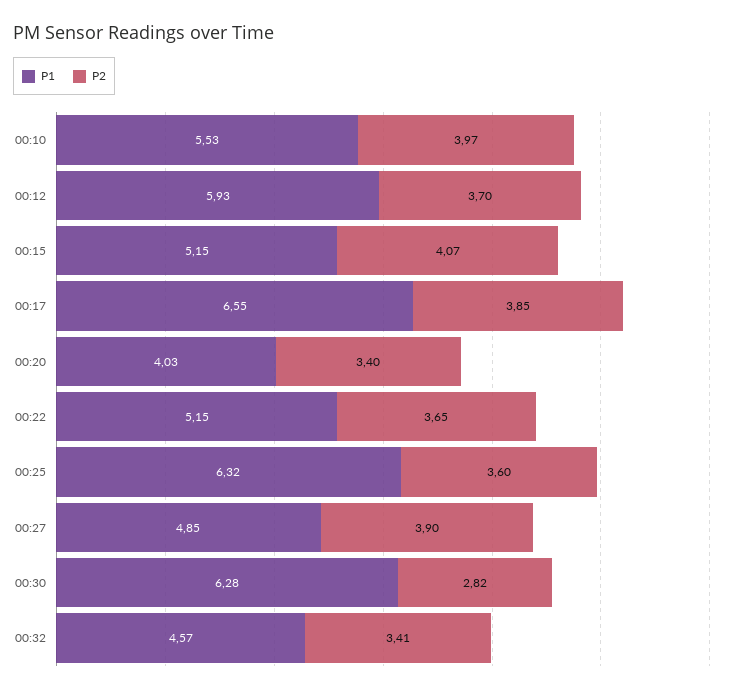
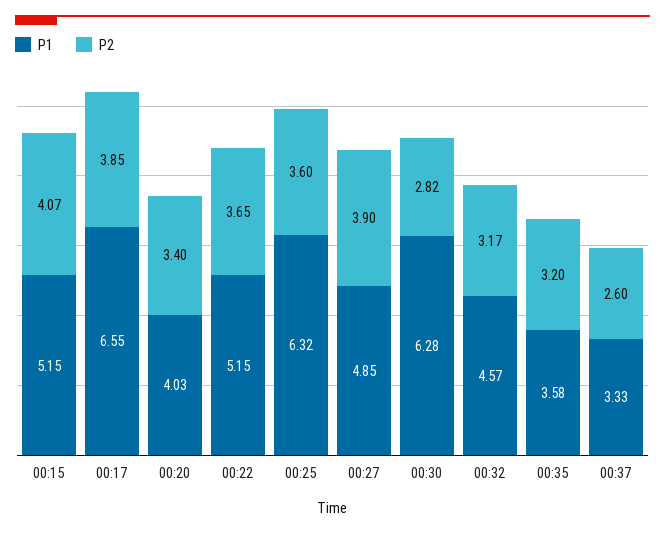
P1, 00:10: 5.53 -> none
P2, 00:10: 3.97 -> none
P1, 00:12: 5.93 -> none
P2, 00:12: 3.7 -> none
P2, 00:32: 3.41 -> 3.17
P1, 00:35: none -> 3.58
P2, 00:35: none -> 3.2
P1, 00:37: none -> 3.33
P2, 00:37: none -> 2.6

